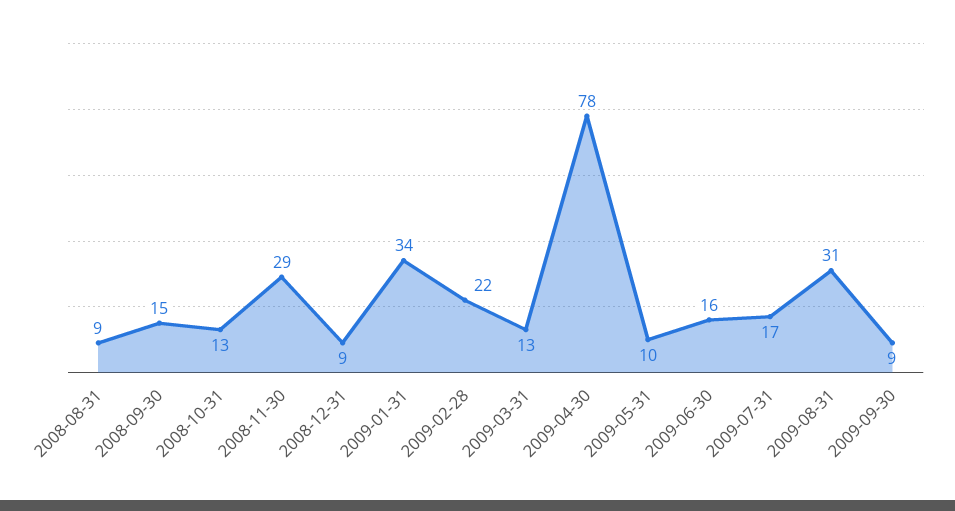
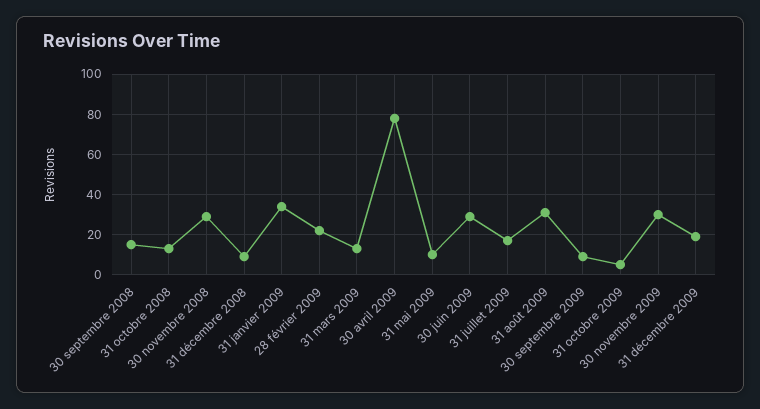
2008-08-31: 9 -> none
2009-06-30: 16 -> 30
31 octobre 2009: none -> 5
30 novembre 2009: none -> 30
31 décembre 2009: none -> 20

